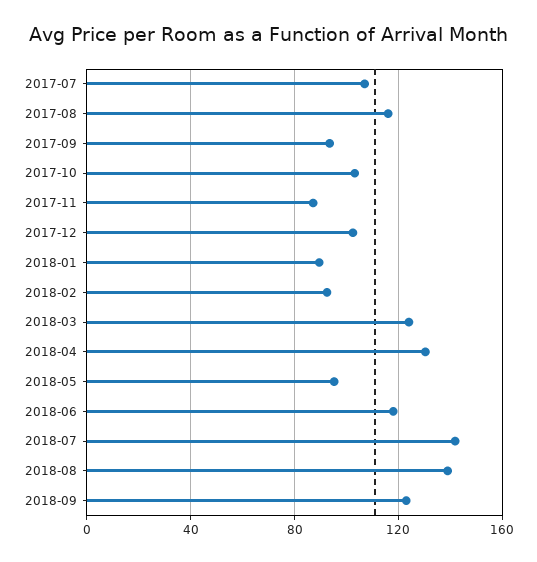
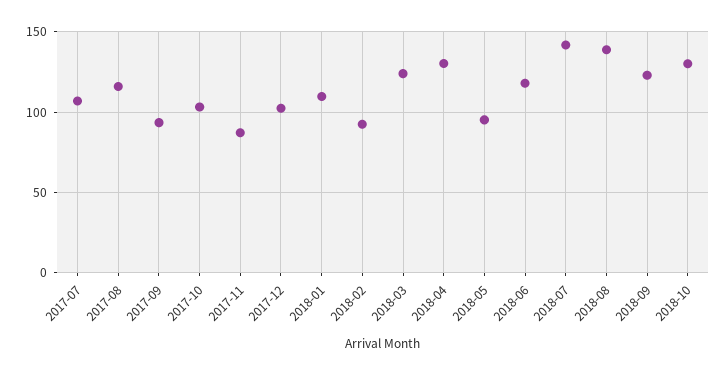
2018-01: 90 -> 110
2018-10: none -> 130

